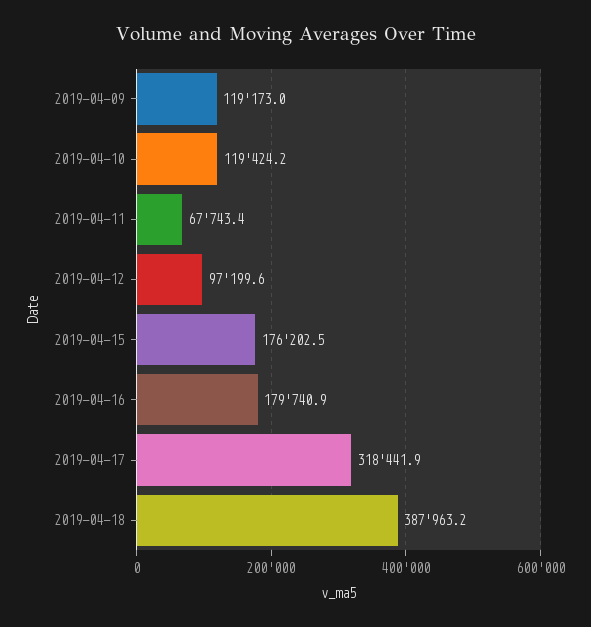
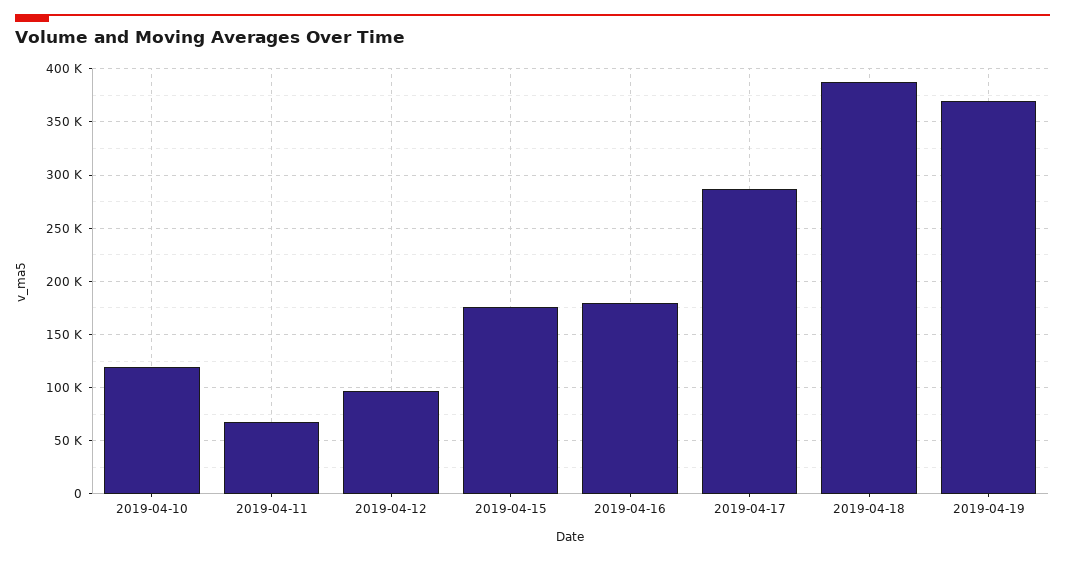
2019-04-09: 119173 -> none
2019-04-17: 318441.9 -> 290000
2019-04-19: none -> 370000

